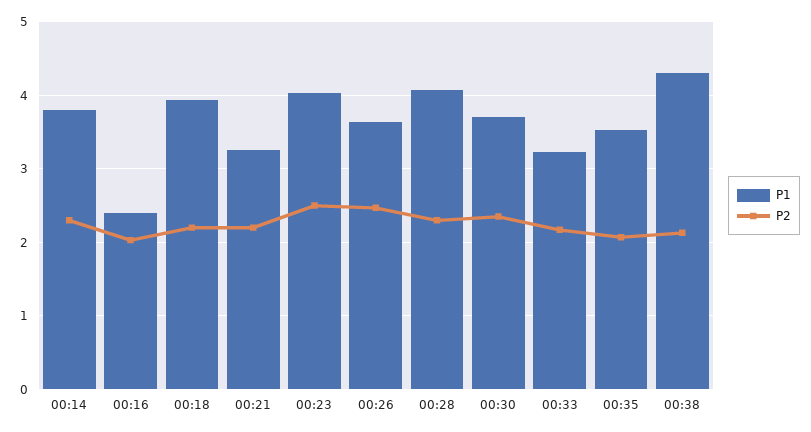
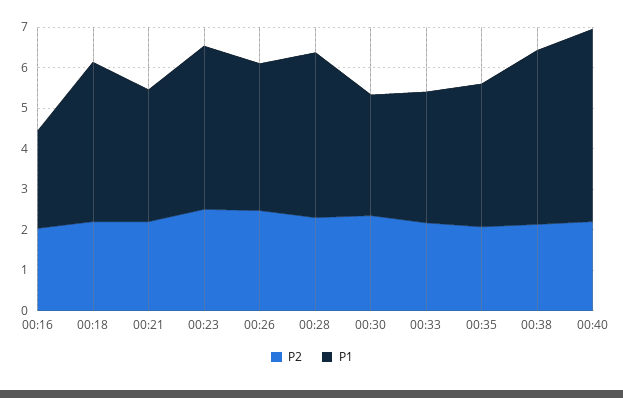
P1, 00:14: 3.8 -> none
P2, 00:14: 2.3 -> none
P1, 00:30: 3.7 -> 3
P2, 00:40: none -> 2.2
P1, 00:40: none -> 4.8

